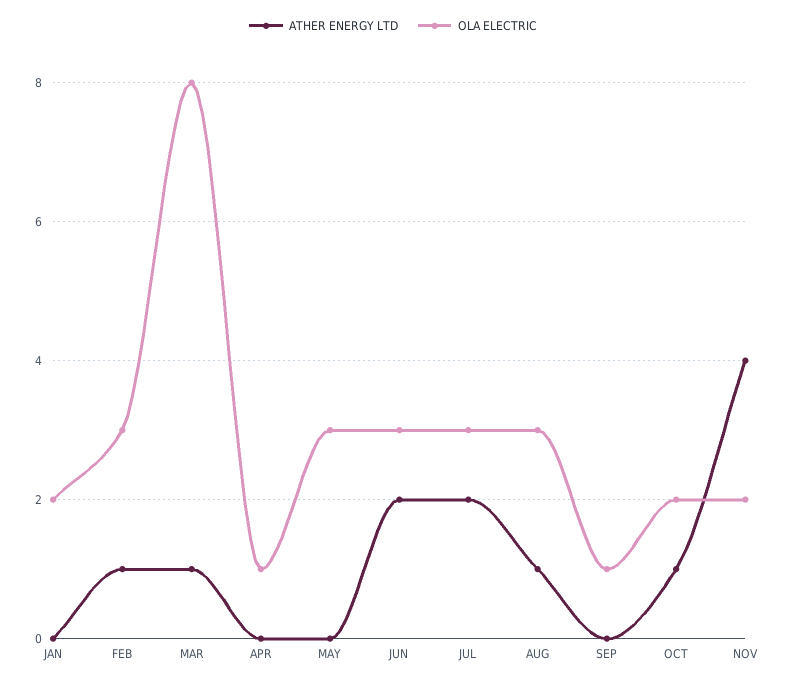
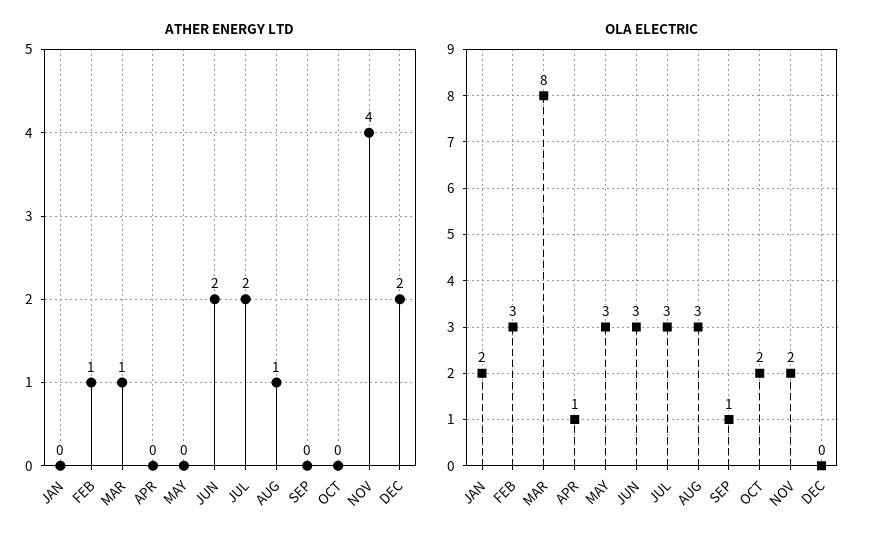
ATHER ENERGY LTD, OCT: 1 -> 0
ATHER ENERGY LTD, DEC: none -> 2
OLA ELECTRIC, DEC: none -> 0

